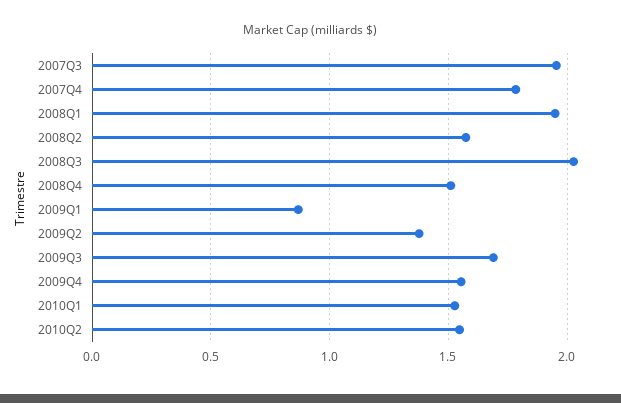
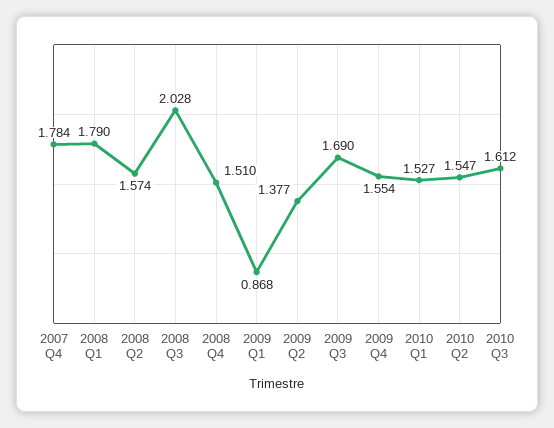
2007Q3: 1.95 -> none
2008Q1: 1.95 -> 1.79
2010 Q3: none -> 1.612

